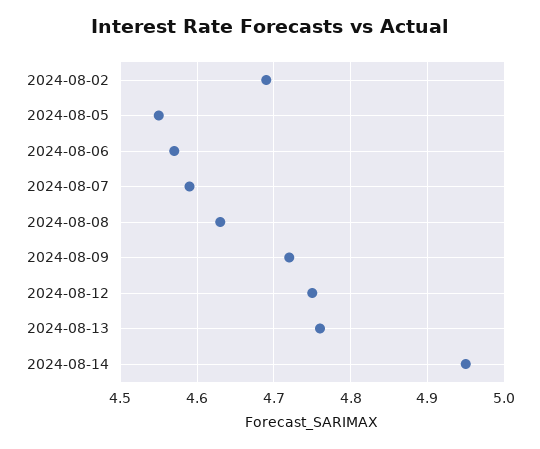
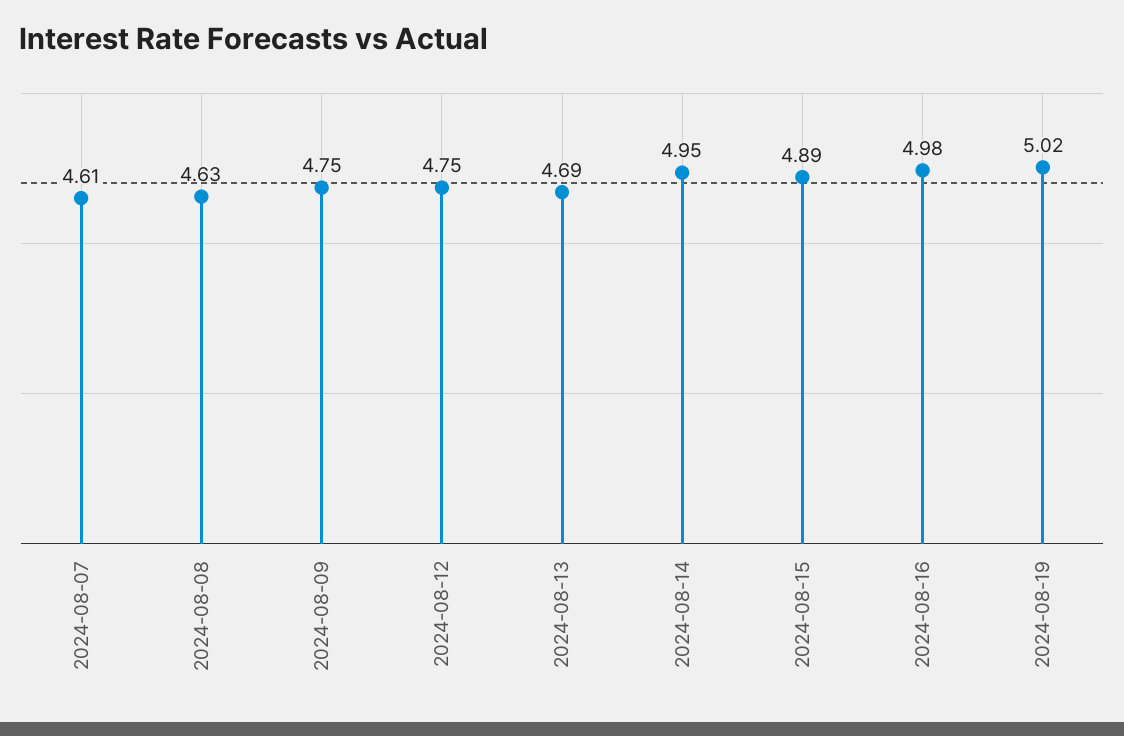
2024-08-02: 4.69 -> none
2024-08-05: 4.55 -> none
2024-08-06: 4.57 -> none
2024-08-07: 4.59 -> 4.61
2024-08-09: 4.72 -> 4.75
2024-08-13: 4.76 -> 4.69
2024-08-15: none -> 4.89
2024-08-16: none -> 4.98
2024-08-19: none -> 5.02

